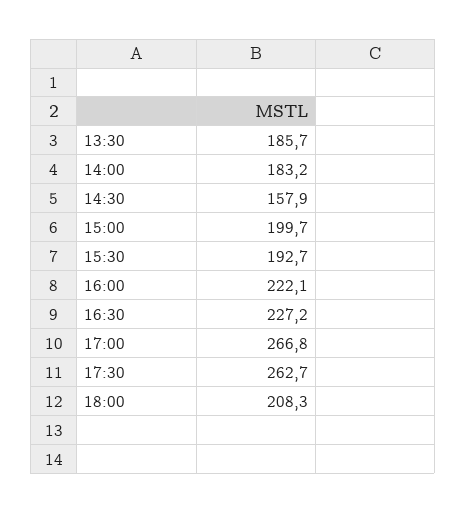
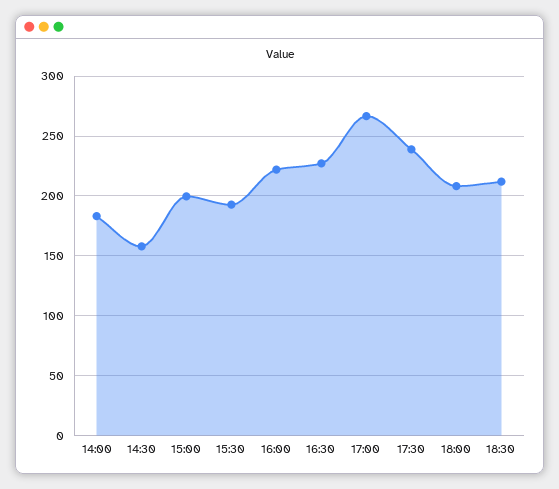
13:30: 185.7 -> none
17:30: 262.7 -> 240
18:30: none -> 210

